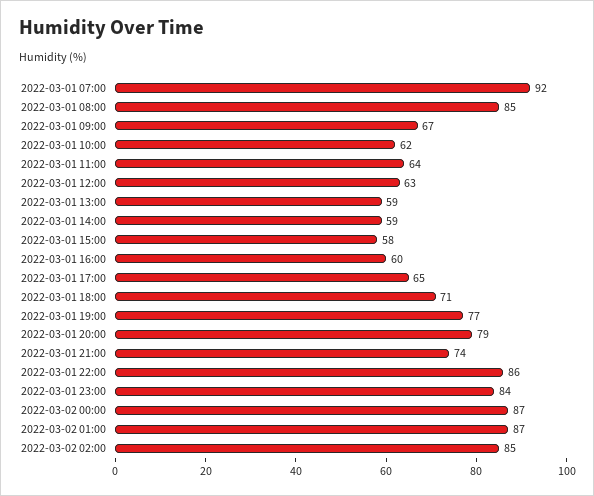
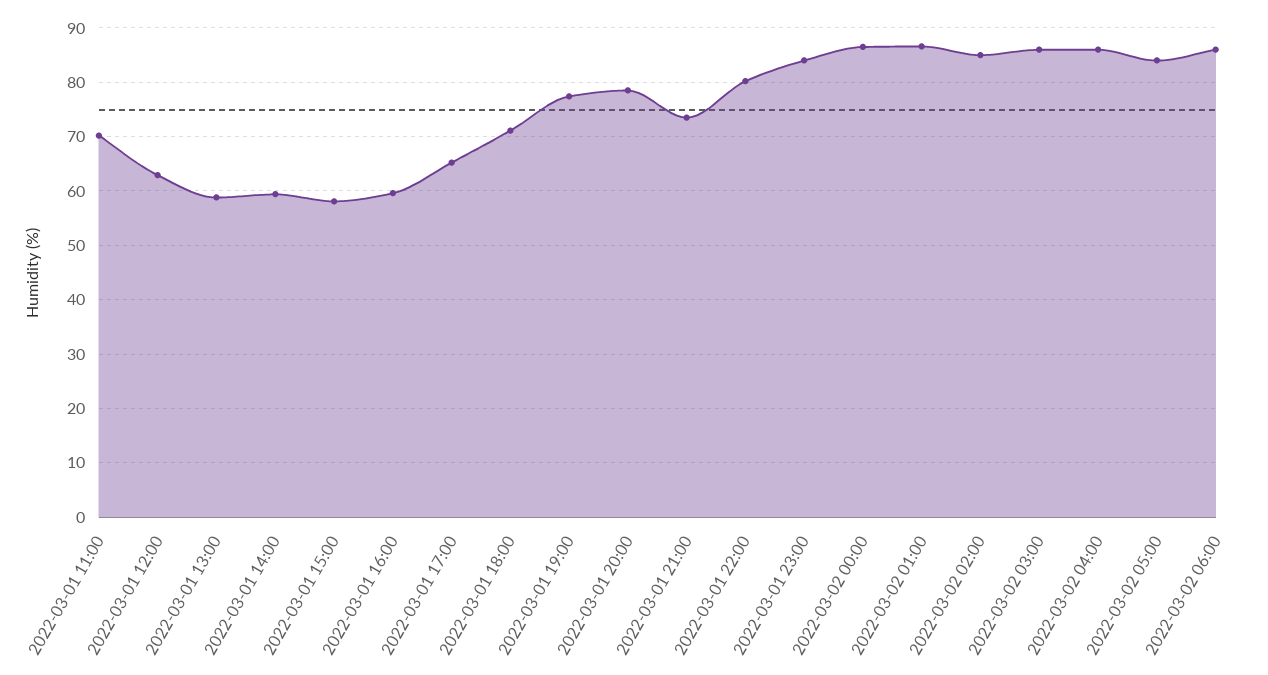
2022-03-01 07:00: 92 -> none
2022-03-01 08:00: 85 -> none
2022-03-01 09:00: 67 -> none
2022-03-01 10:00: 62 -> none
2022-03-01 11:00: 64 -> 70
2022-03-01 22:00: 86 -> 80
2022-03-02 03:00: none -> 86
2022-03-02 04:00: none -> 86
2022-03-02 05:00: none -> 84
2022-03-02 06:00: none -> 86

